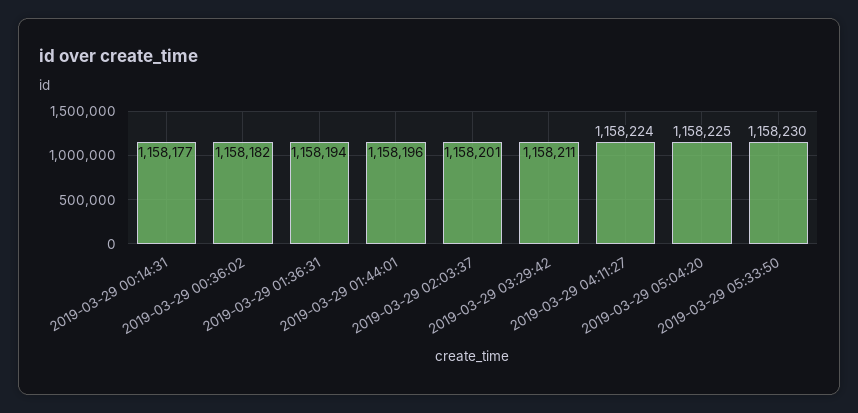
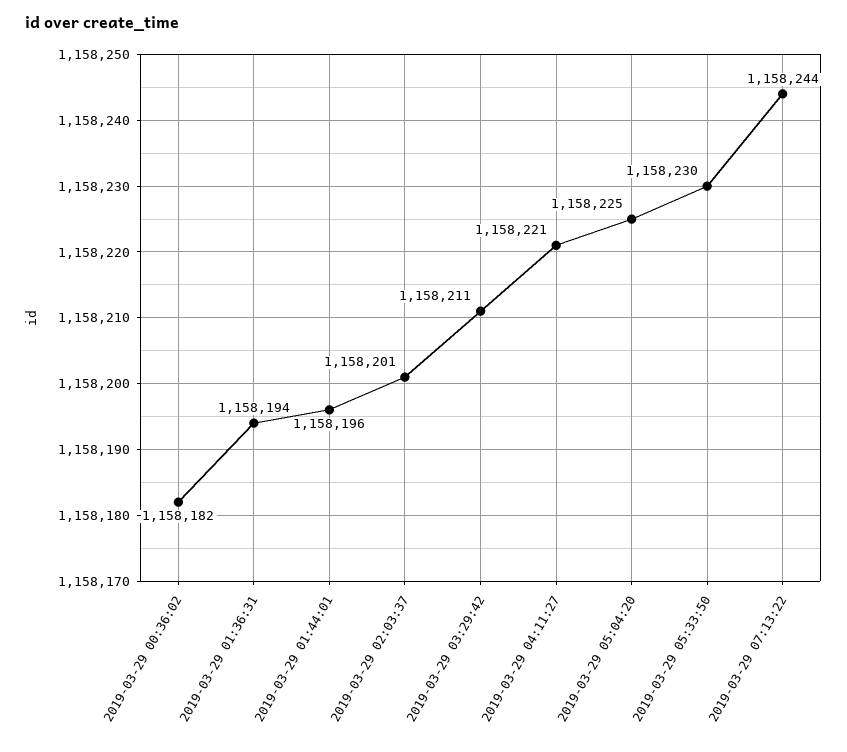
2019-03-29 00:14:31: 1158177 -> none
2019-03-29 04:11:27: 1158224 -> 1158221
2019-03-29 07:13:22: none -> 1158244

